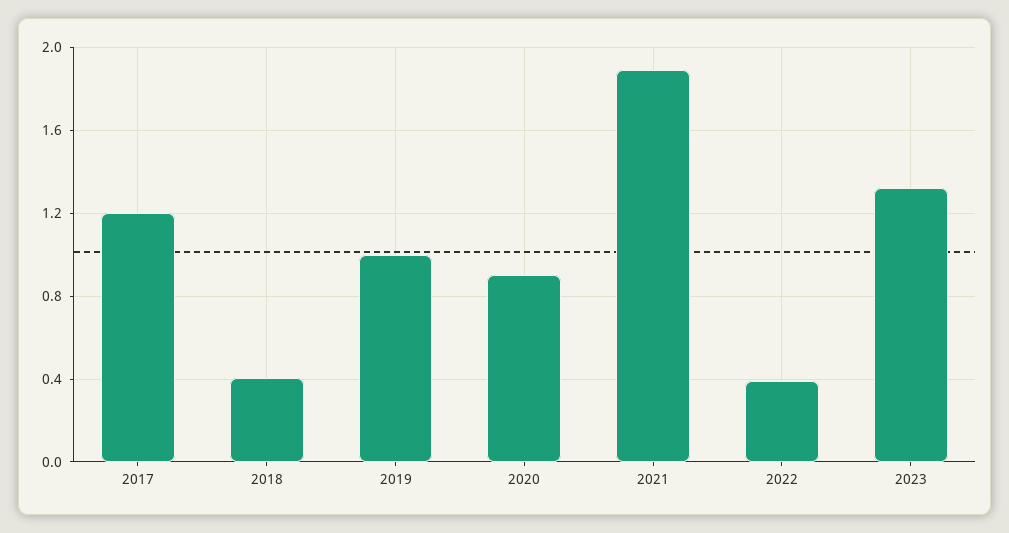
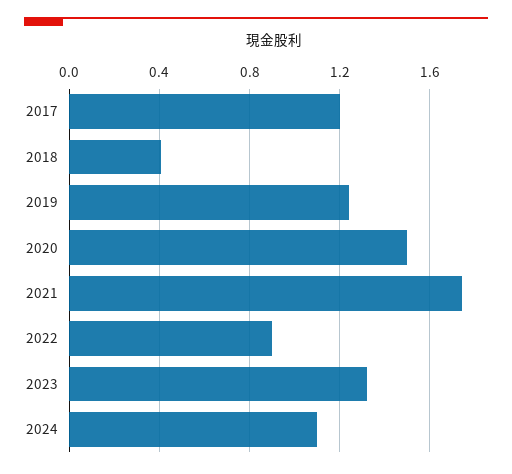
2019: 1 -> 1.25
2020: 0.9 -> 1.5
2021: 1.9 -> 1.75
2022: 0.4 -> 0.9
2024: none -> 1.1

